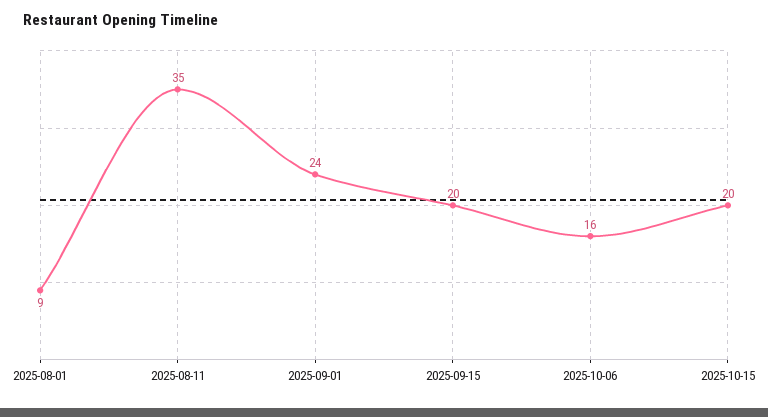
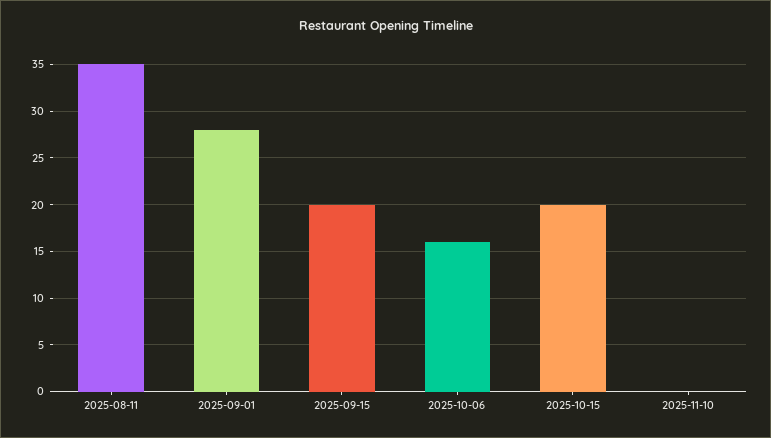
2025-08-01: 9 -> none
2025-09-01: 24 -> 28
2025-11-10: none -> 0

